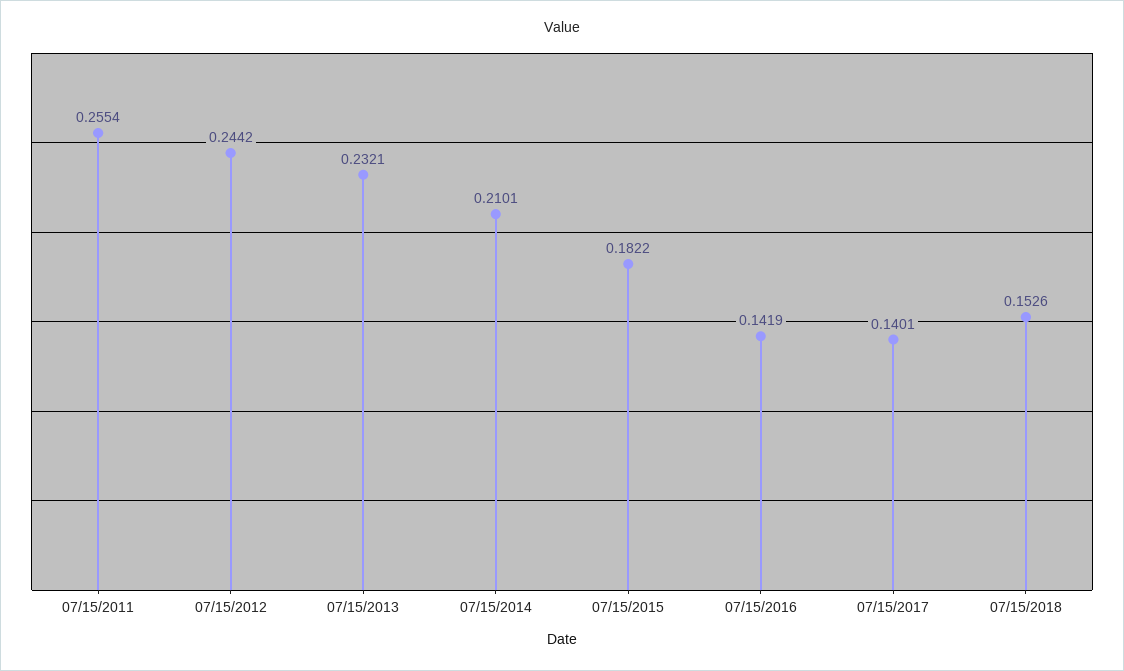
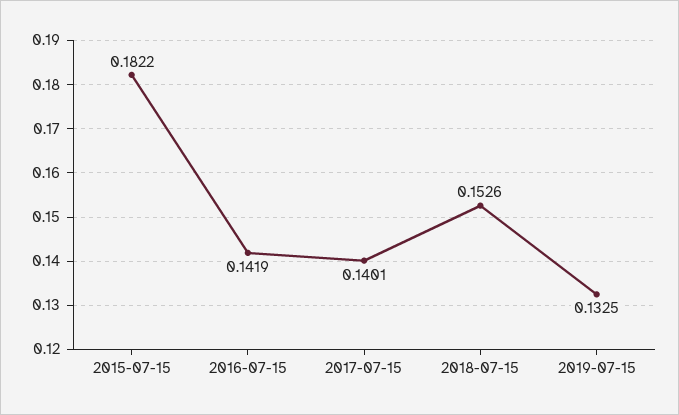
07/15/2011: 0.2554 -> none
07/15/2012: 0.2442 -> none
07/15/2013: 0.2321 -> none
07/15/2014: 0.2101 -> none
2019-07-15: none -> 0.1325

